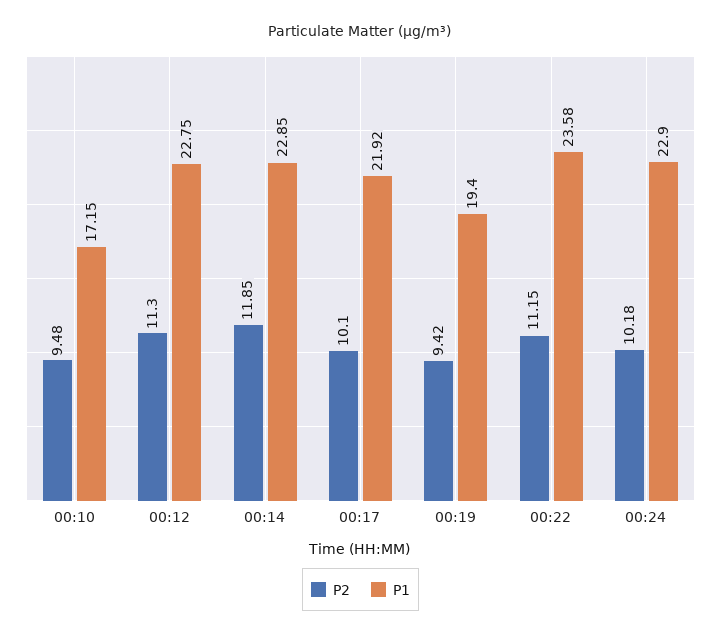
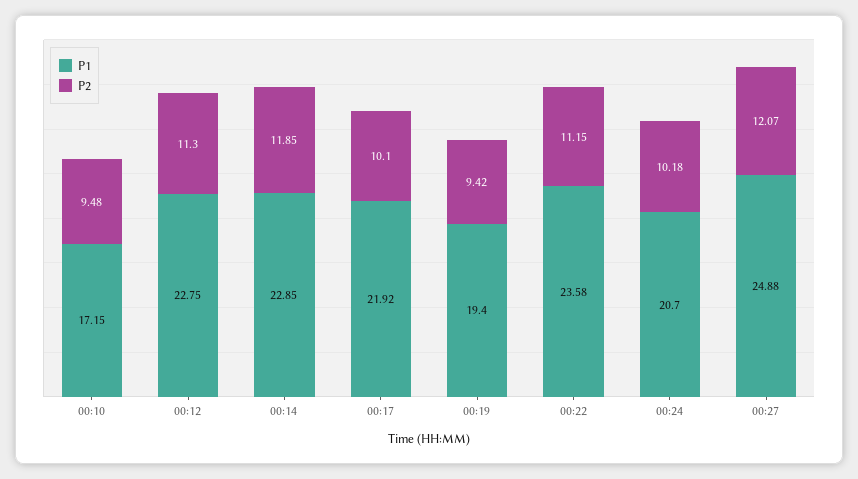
P1, 00:24: 22.9 -> 20.7
P1, 00:27: none -> 24.88
P2, 00:27: none -> 12.07

